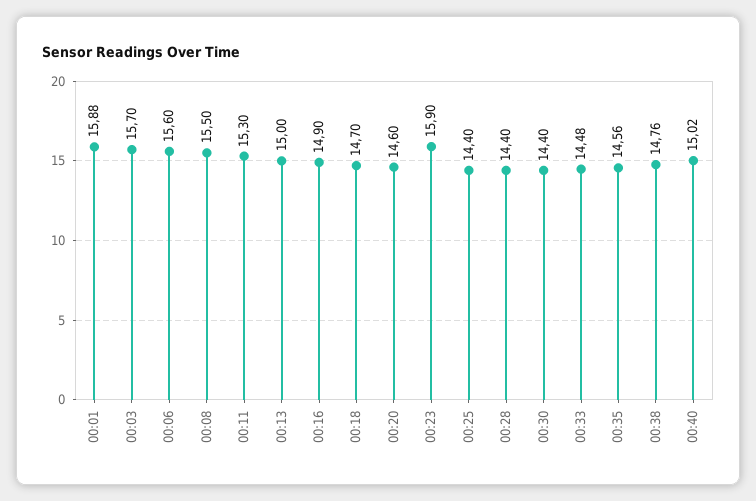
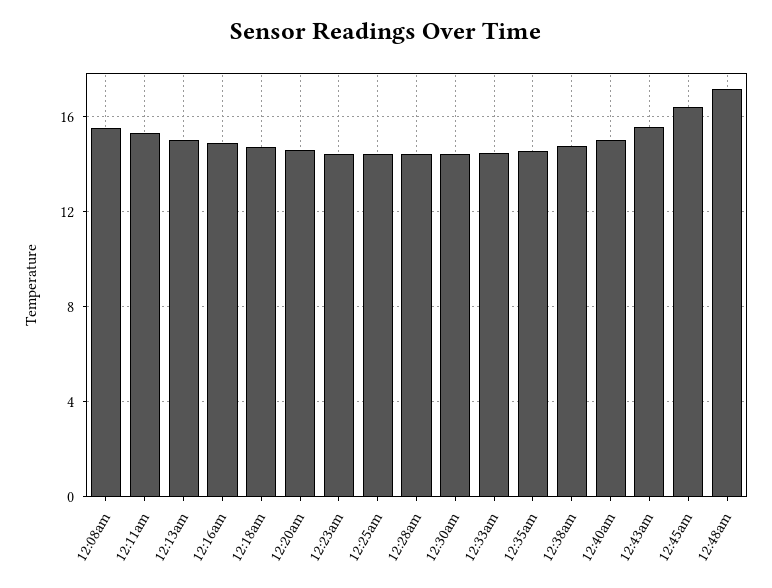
00:01: 15.88 -> none
00:03: 15.7 -> none
00:06: 15.6 -> none
00:23: 15.9 -> 14.5
12:43am: none -> 15.5
12:45am: none -> 16.5
12:48am: none -> 17

